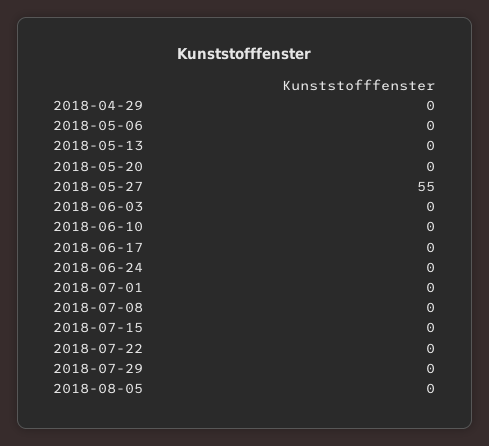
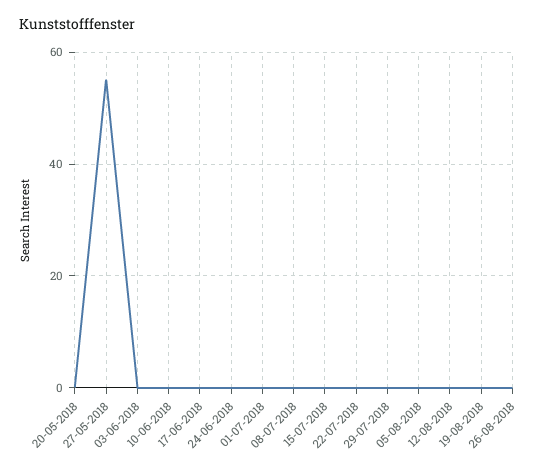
2018-04-29: 0 -> none
2018-05-06: 0 -> none
2018-05-13: 0 -> none
12-08-2018: none -> 0
19-08-2018: none -> 0
26-08-2018: none -> 0

